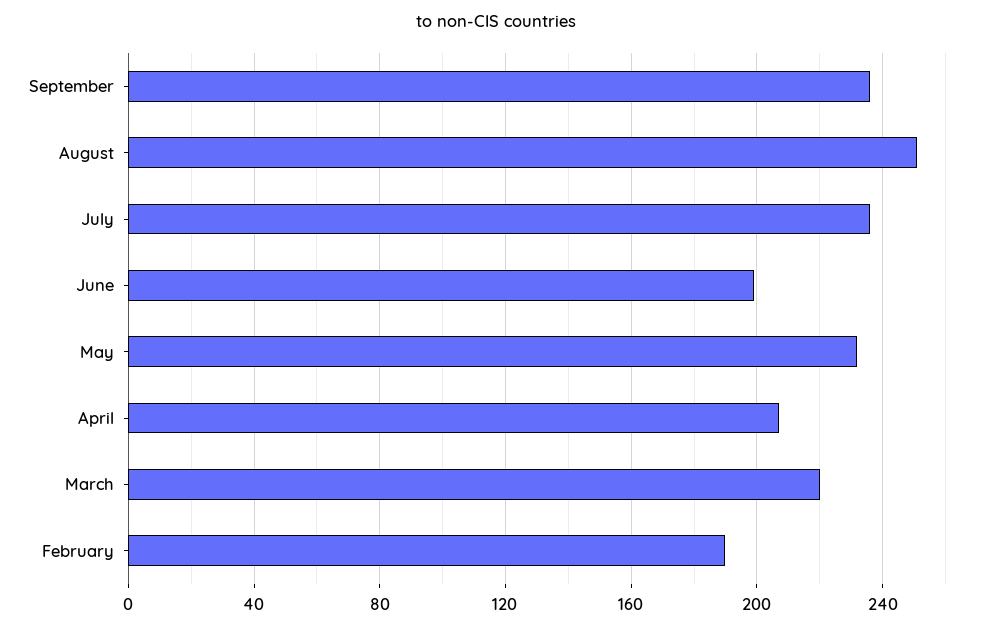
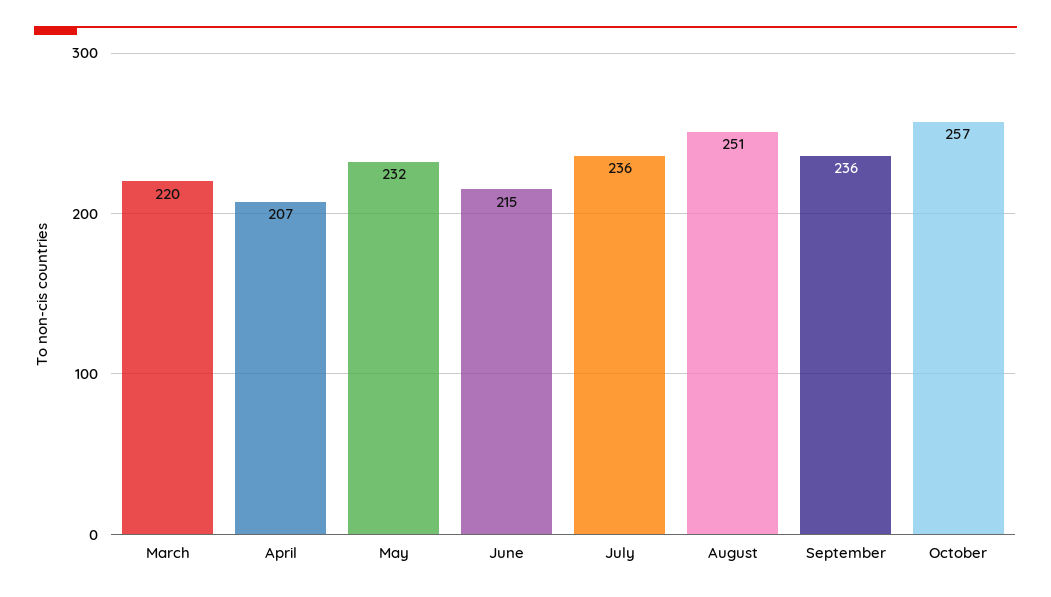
June: 200 -> 215
February: 190 -> none
October: none -> 257

